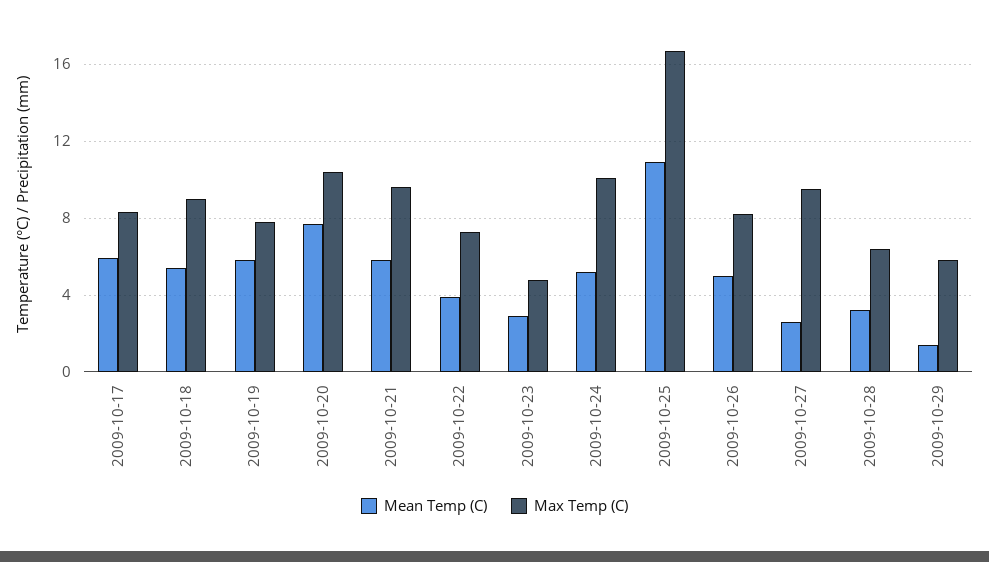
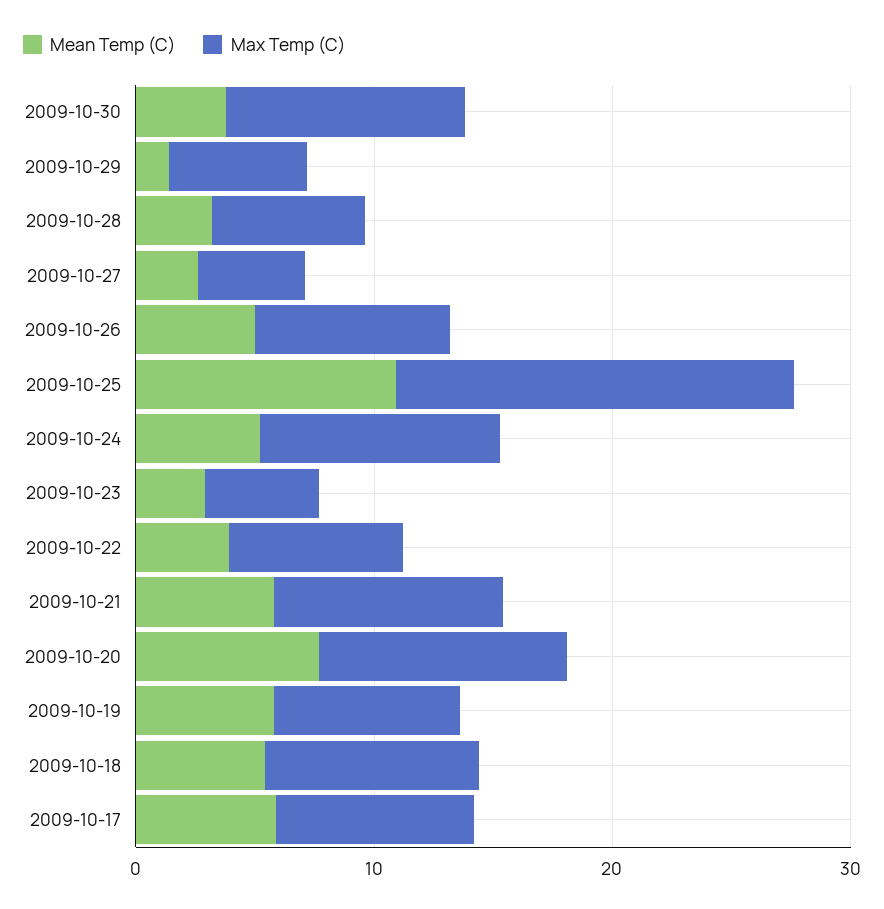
Max Temp (C), 2009-10-27: 9.5 -> 4
Mean Temp (C), 2009-10-30: none -> 4
Max Temp (C), 2009-10-30: none -> 10

